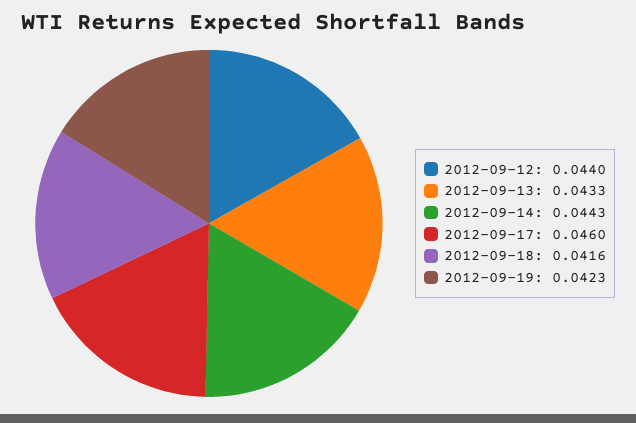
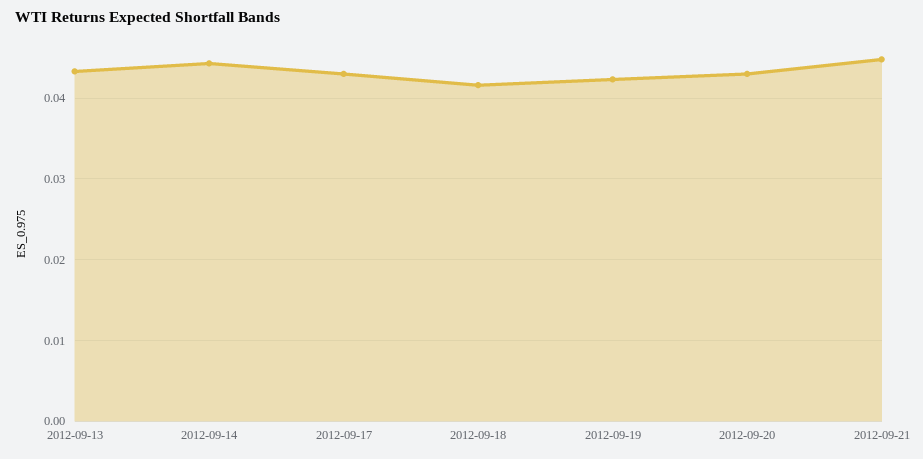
2012-09-12: 0.044 -> none
2012-09-17: 0.046 -> 0.043
2012-09-20: none -> 0.043
2012-09-21: none -> 0.045

